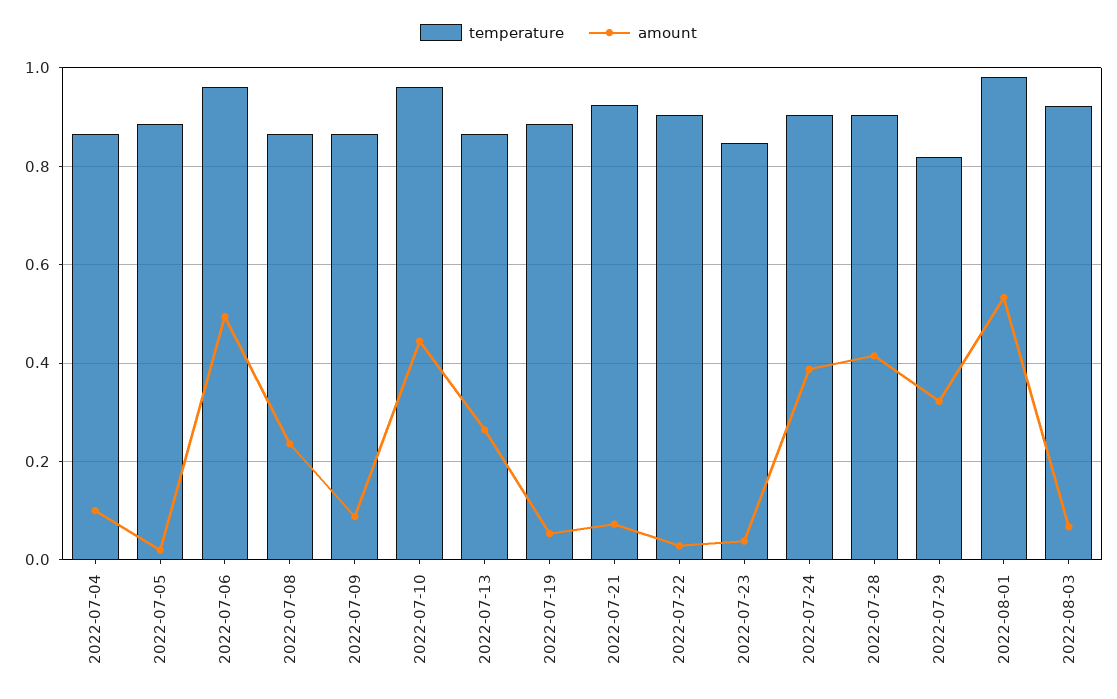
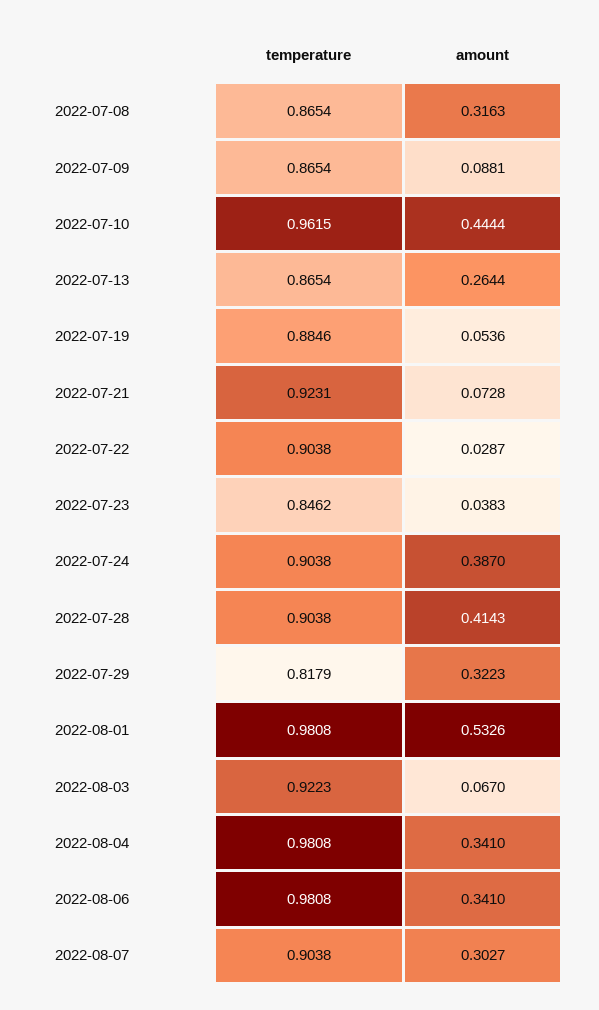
temperature, 2022-07-04: 0.86 -> none
amount, 2022-07-04: 0.1 -> none
temperature, 2022-07-05: 0.88 -> none
amount, 2022-07-05: 0.02 -> none
temperature, 2022-07-06: 0.96 -> none
amount, 2022-07-06: 0.5 -> none
amount, 2022-07-08: 0.24 -> 0.3163
temperature, 2022-08-04: none -> 0.9808
amount, 2022-08-04: none -> 0.341
temperature, 2022-08-06: none -> 0.9808
amount, 2022-08-06: none -> 0.341
temperature, 2022-08-07: none -> 0.9038
amount, 2022-08-07: none -> 0.3027

